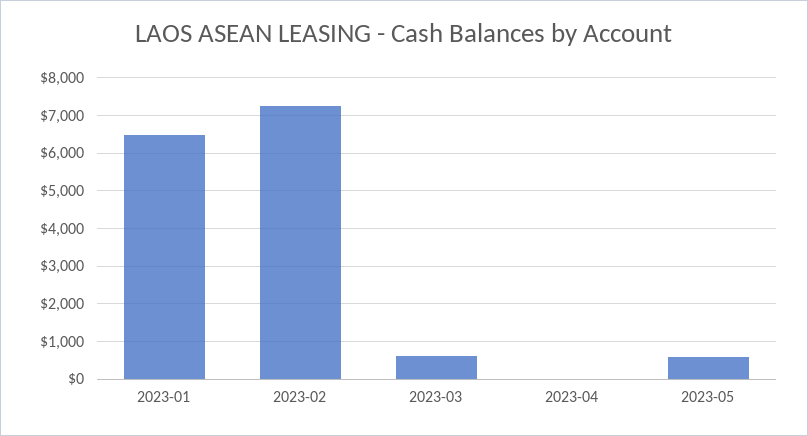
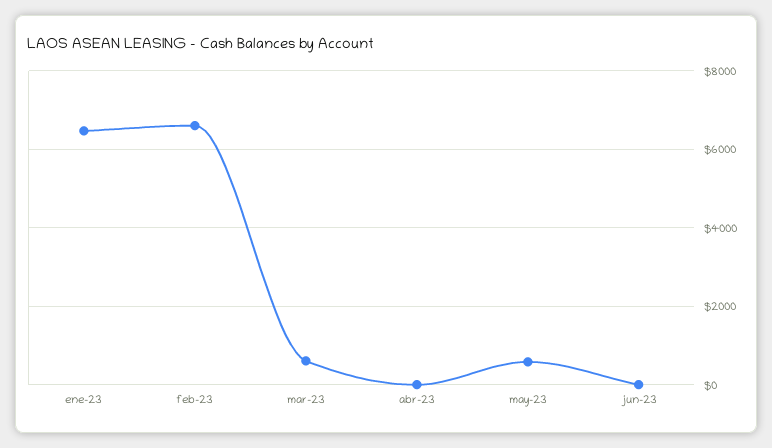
2023-02: 7200 -> 6600
jun-23: none -> 0

